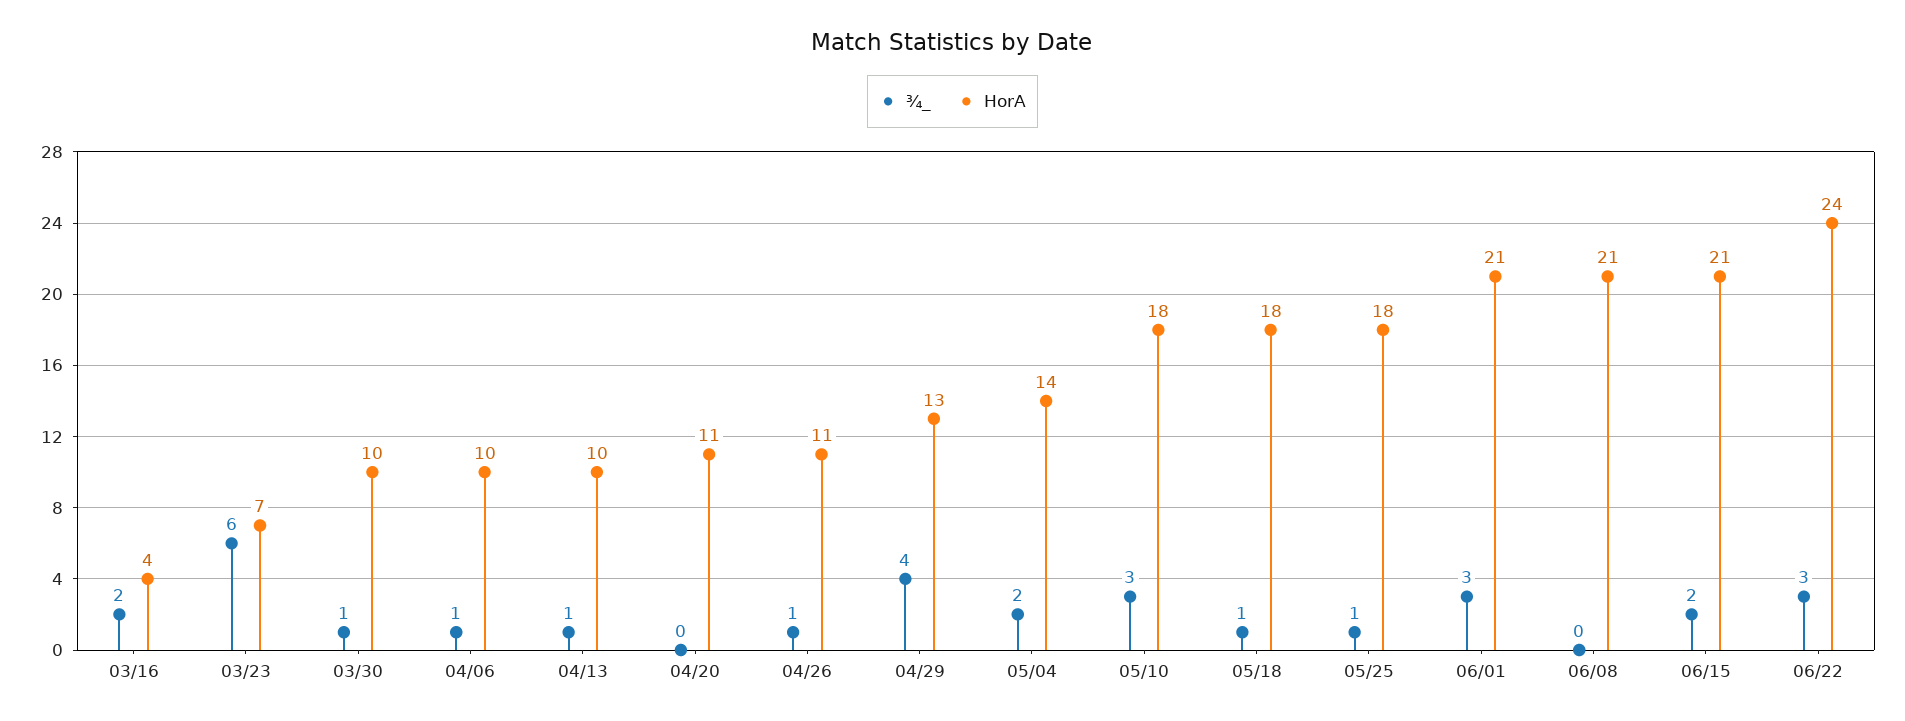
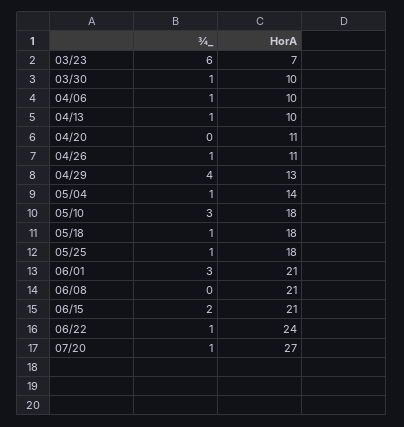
¾_, 03/16: 2 -> none
HorA, 03/16: 4 -> none
¾_, 05/04: 2 -> 1
¾_, 06/22: 3 -> 1
¾_, 07/20: none -> 1
HorA, 07/20: none -> 27

